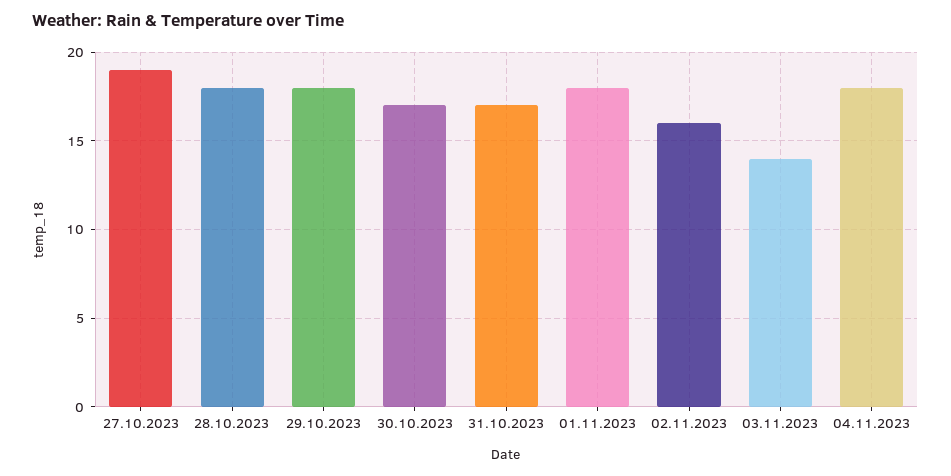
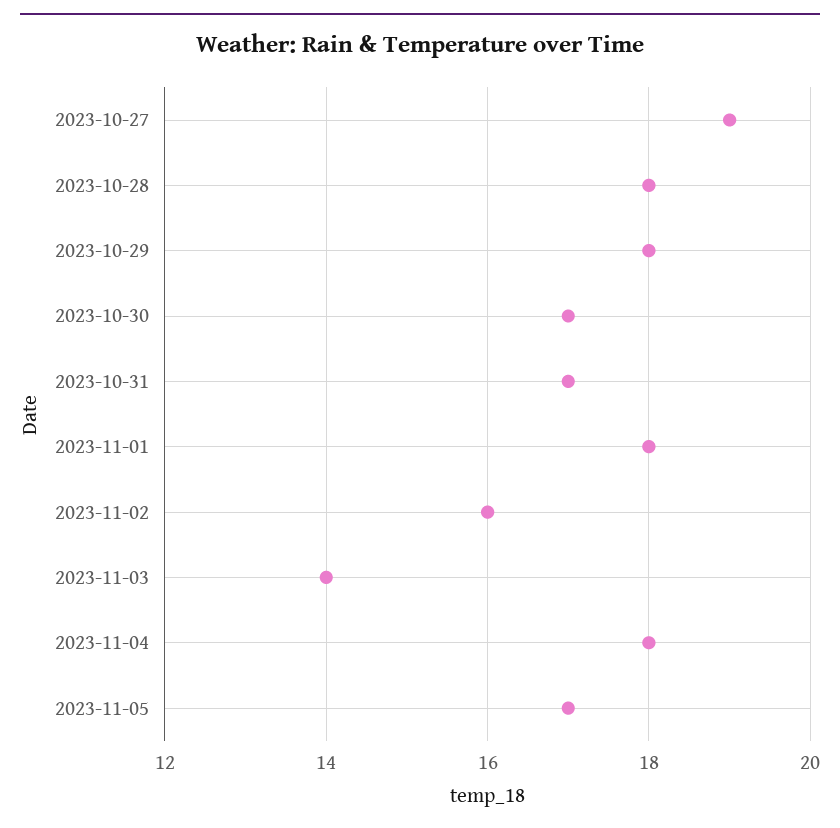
2023-11-05: none -> 17

